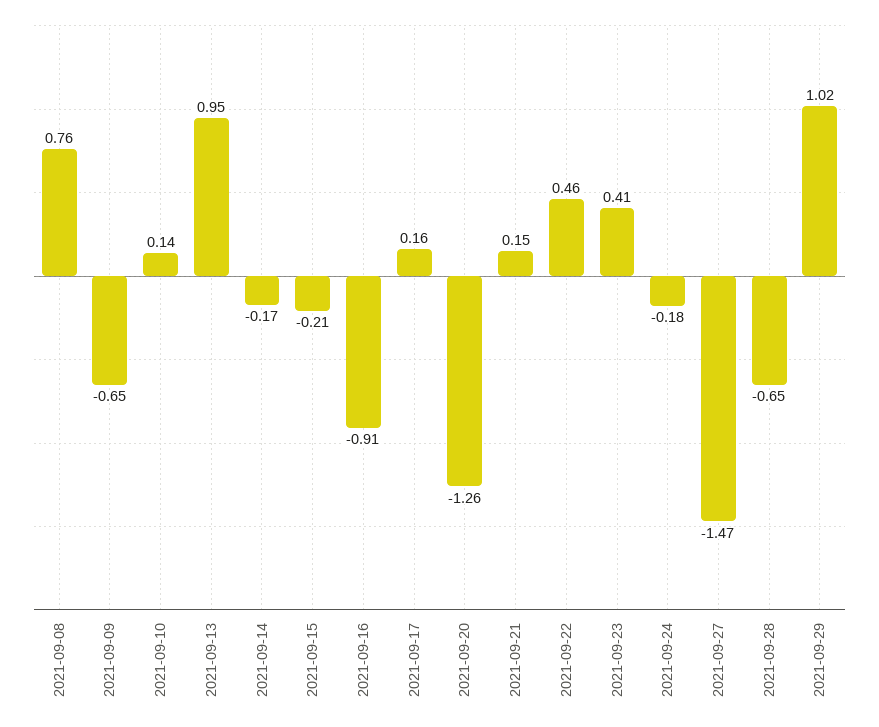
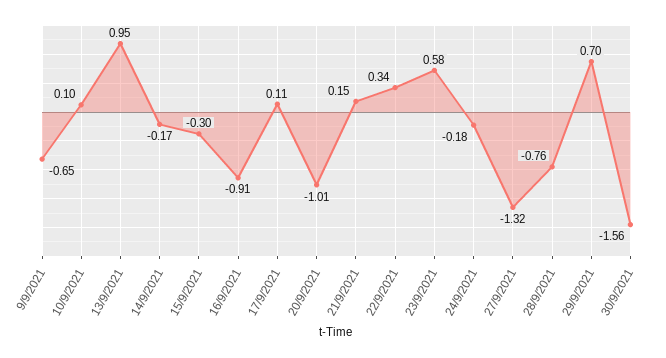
2021-09-08: 0.76 -> none
2021-09-10: 0.14 -> 0.1
2021-09-15: -0.21 -> -0.3
2021-09-17: 0.16 -> 0.11
2021-09-20: -1.26 -> -1.01
2021-09-22: 0.46 -> 0.34
2021-09-23: 0.41 -> 0.58
2021-09-27: -1.47 -> -1.32
2021-09-28: -0.65 -> -0.76
2021-09-29: 1.02 -> 0.7
30/9/2021: none -> -1.56

